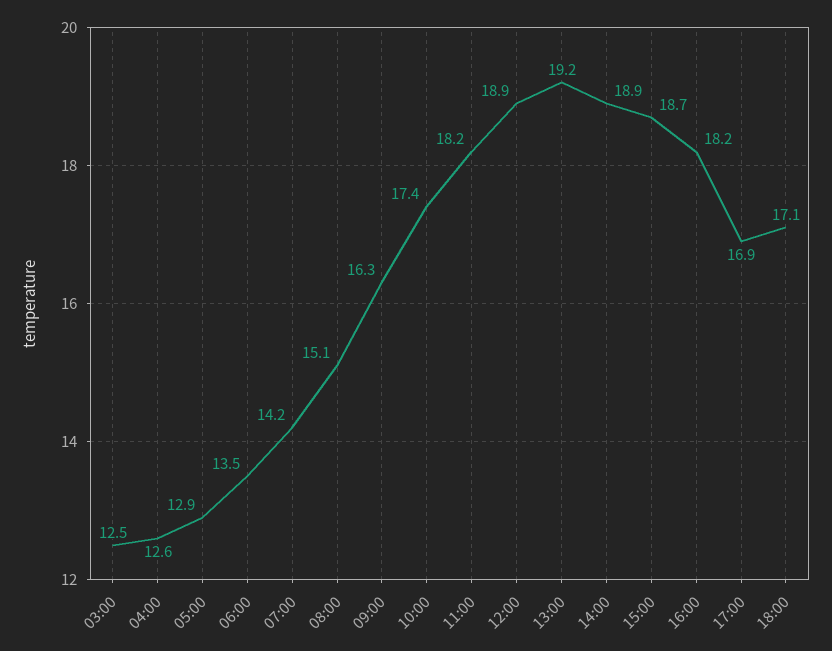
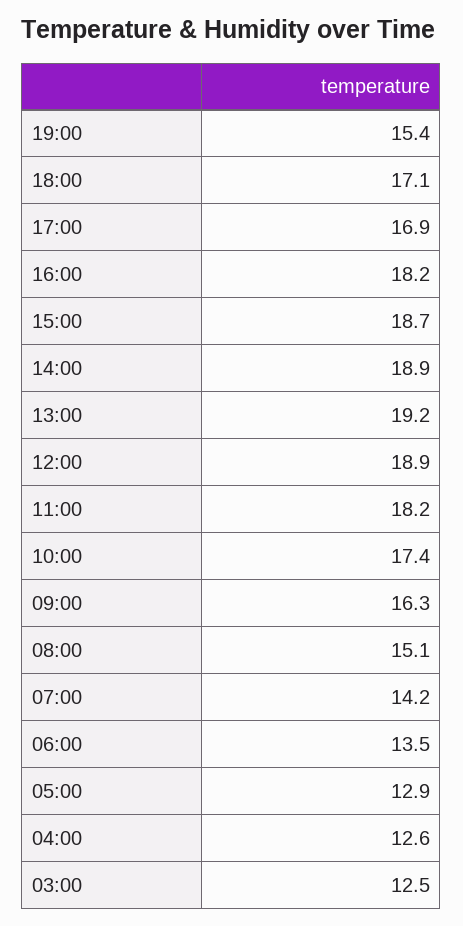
19:00: none -> 15.4

